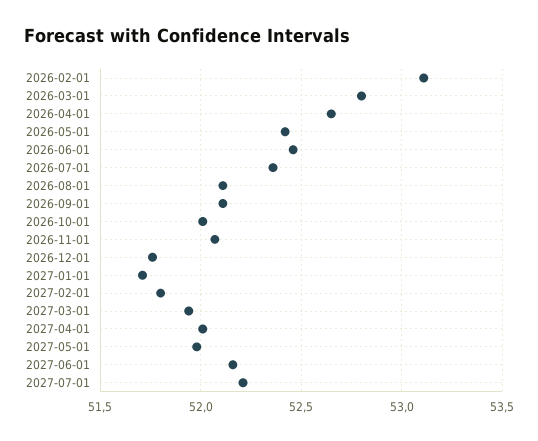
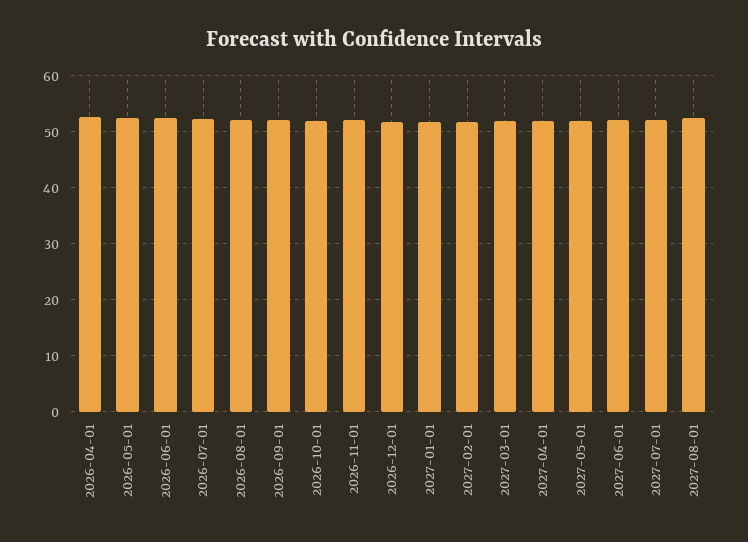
2026-02-01: 53.1 -> none
2026-03-01: 52.8 -> none
2027-08-01: none -> 52

